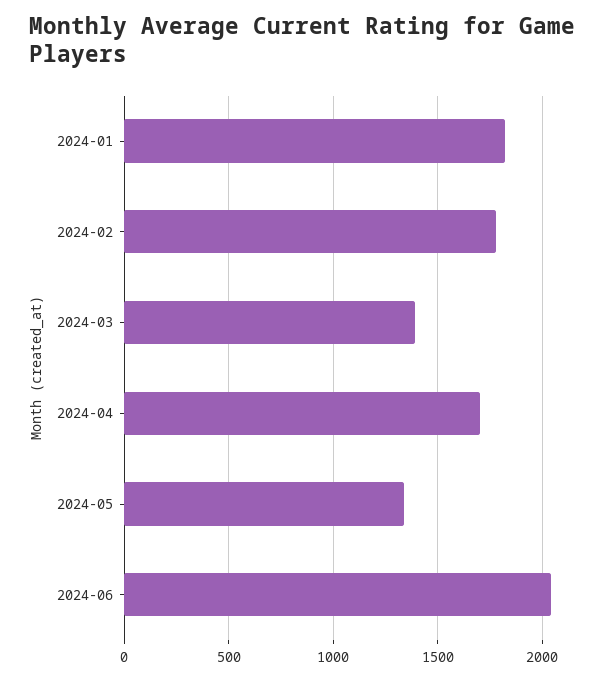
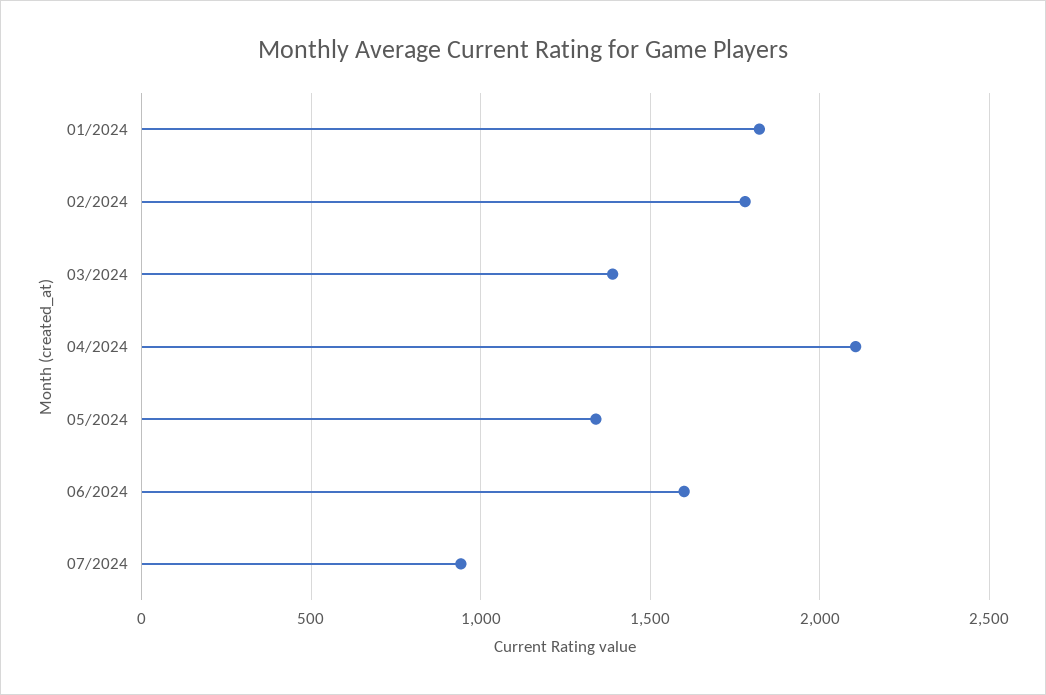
2024-04: 1700 -> 2100
2024-06: 2050 -> 1600
07/2024: none -> 950

